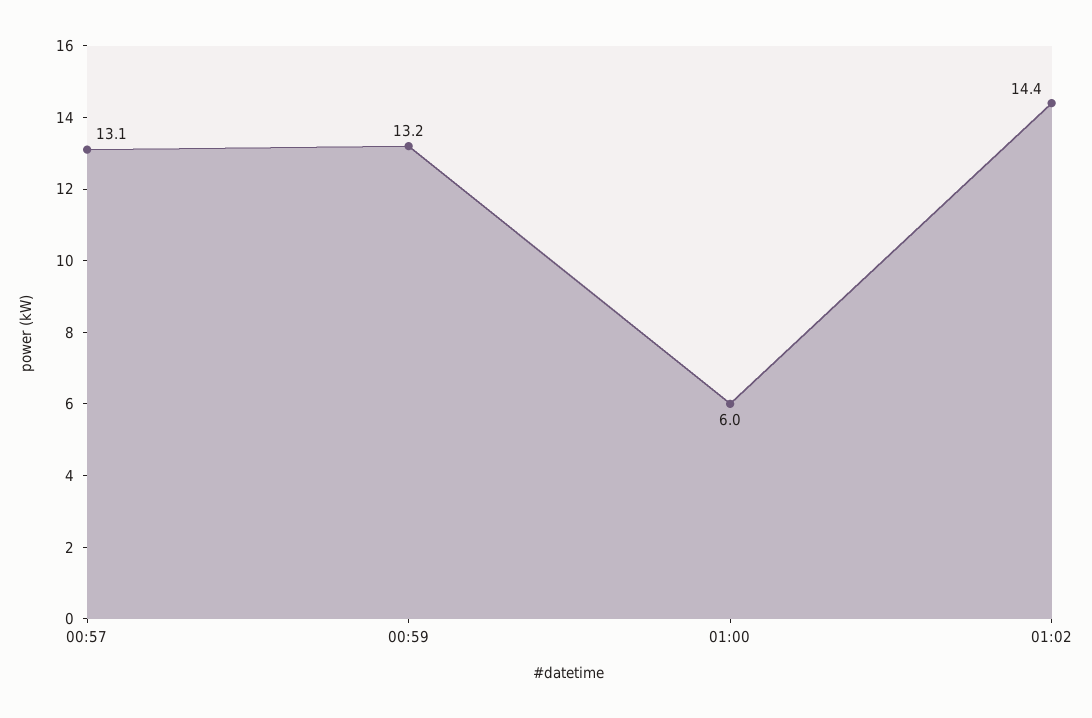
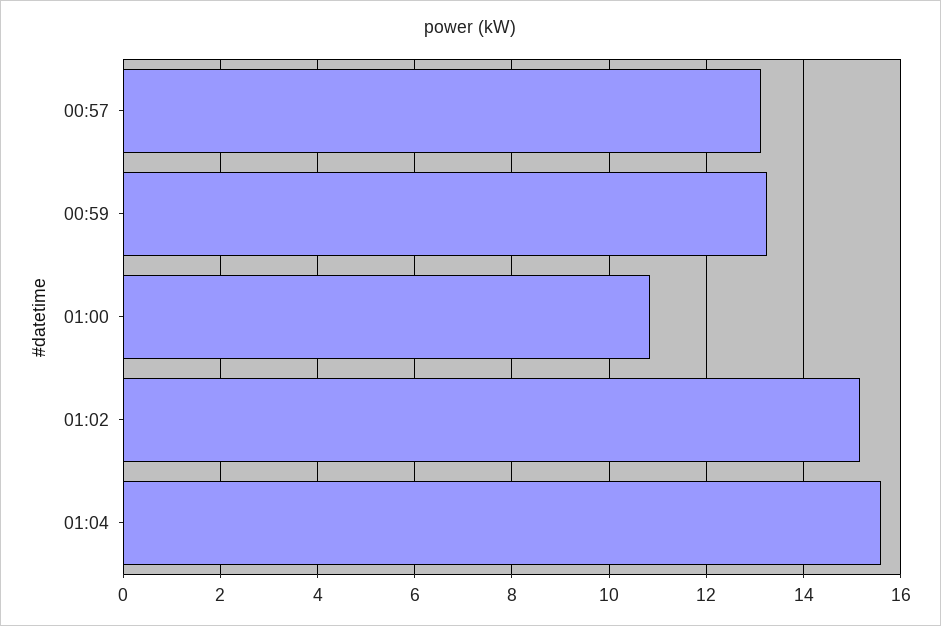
01:00: 6 -> 10.8
01:02: 14.4 -> 15.2
01:04: none -> 15.6

